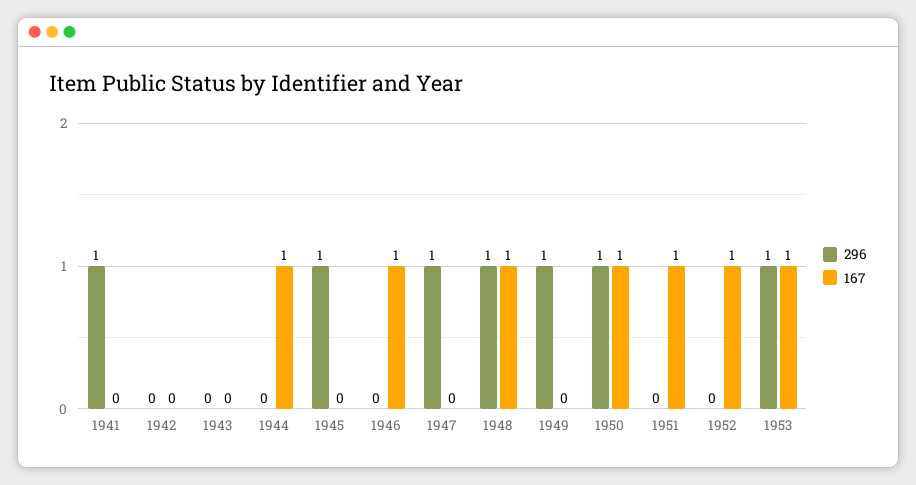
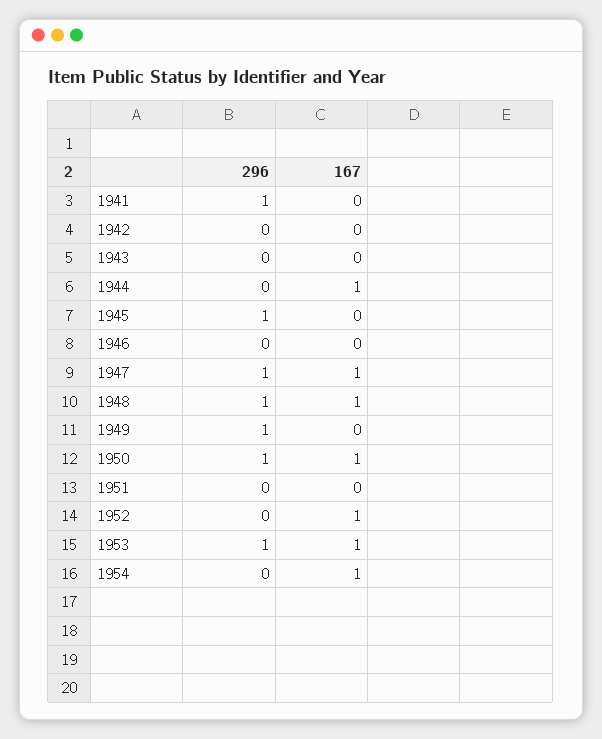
167, 1946: 1 -> 0
167, 1947: 0 -> 1
167, 1951: 1 -> 0
296, 1954: none -> 0
167, 1954: none -> 1

